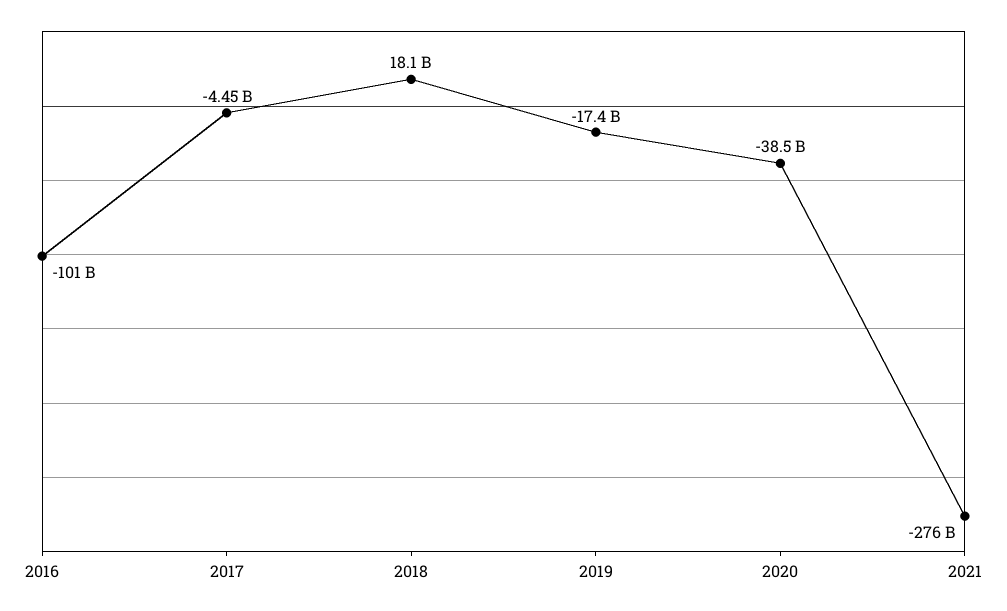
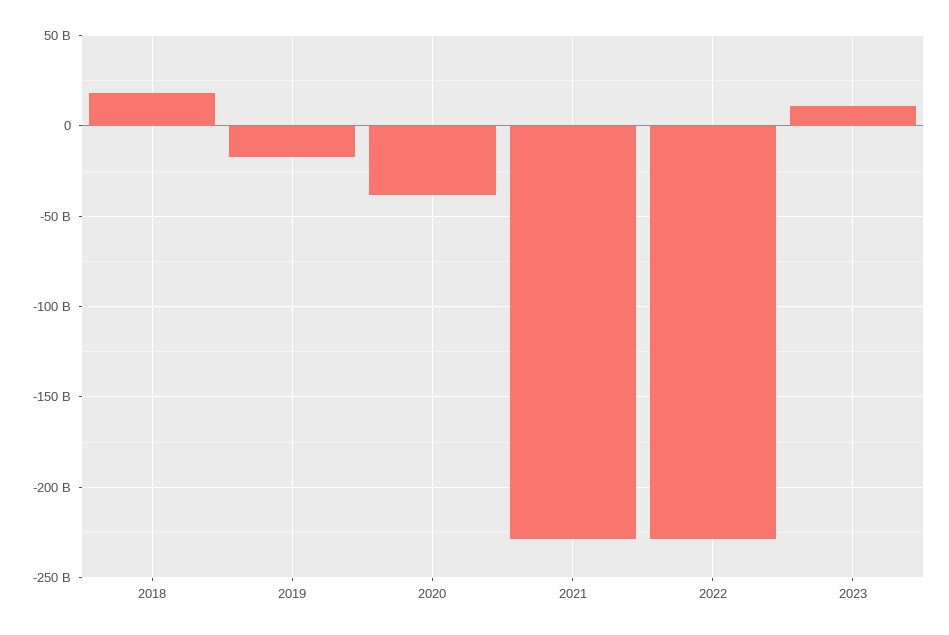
2016: -101000000000 -> none
2017: -4450000000 -> none
2021: -276000000000 -> -230000000000
2022: none -> -230000000000
2023: none -> 10000000000

